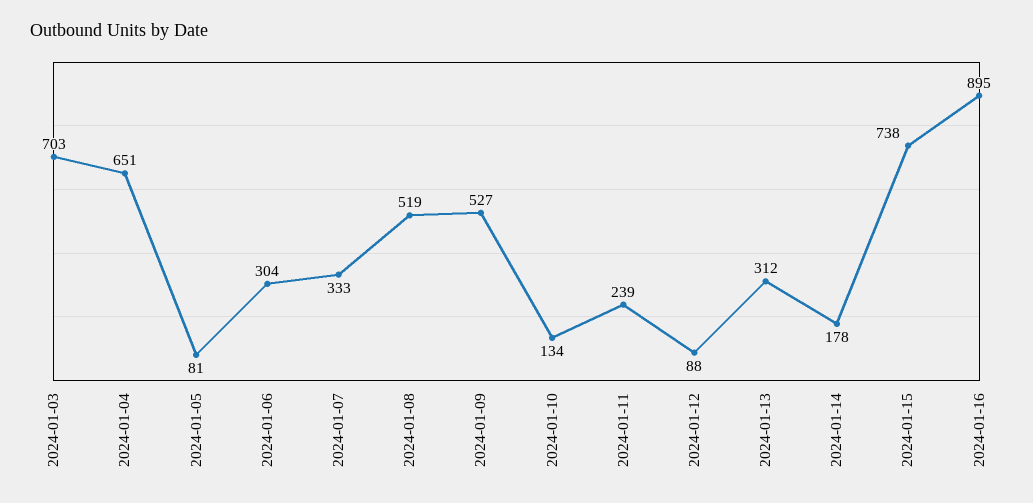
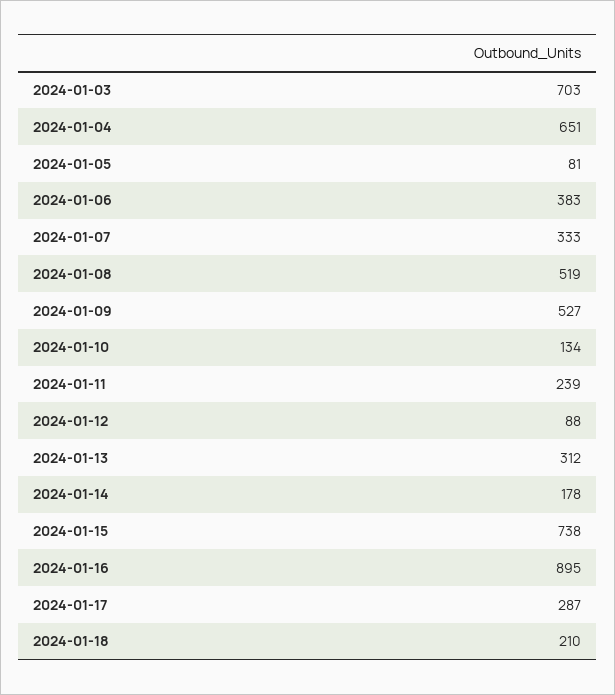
2024-01-06: 304 -> 383
2024-01-17: none -> 287
2024-01-18: none -> 210

